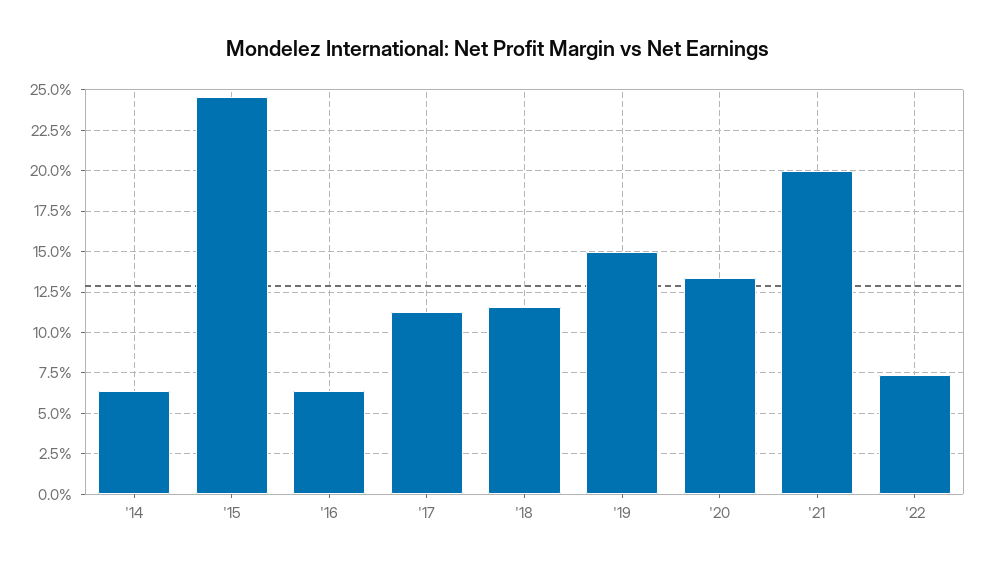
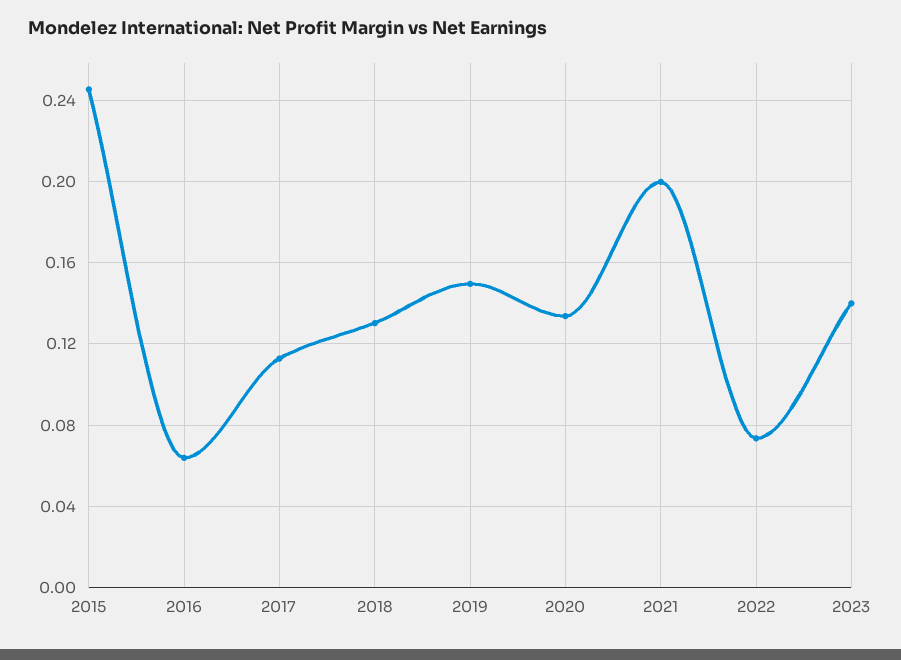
'14: 0.065 -> none
'18: 0.115 -> 0.13
2023: none -> 0.14

